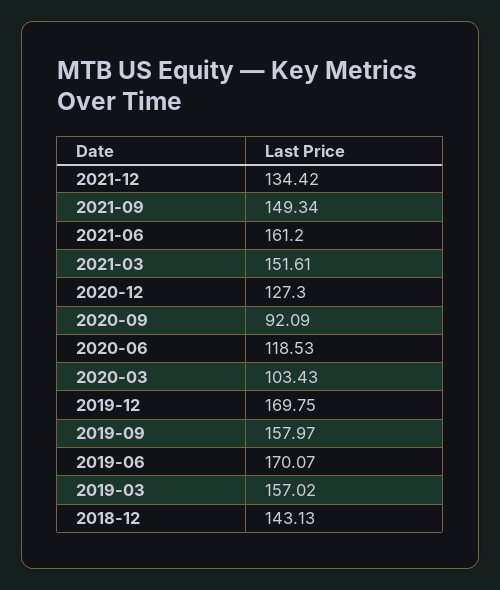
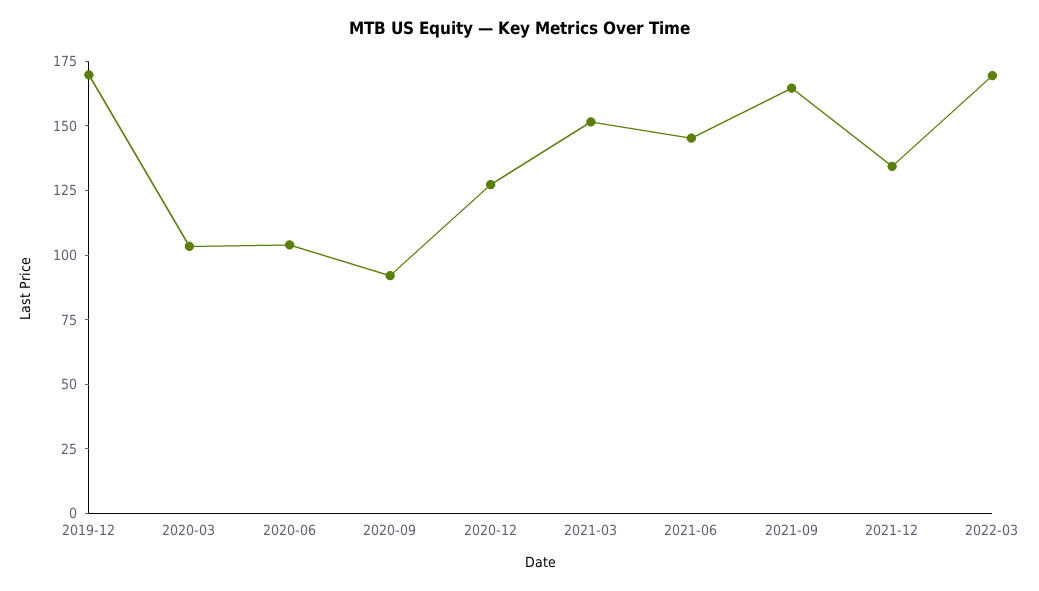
2021-09: 149.34 -> 165
2021-06: 161.2 -> 145
2020-06: 118.53 -> 105
2019-09: 157.97 -> none
2019-06: 170.07 -> none
2019-03: 157.02 -> none
2018-12: 143.13 -> none
2022-03: none -> 170

